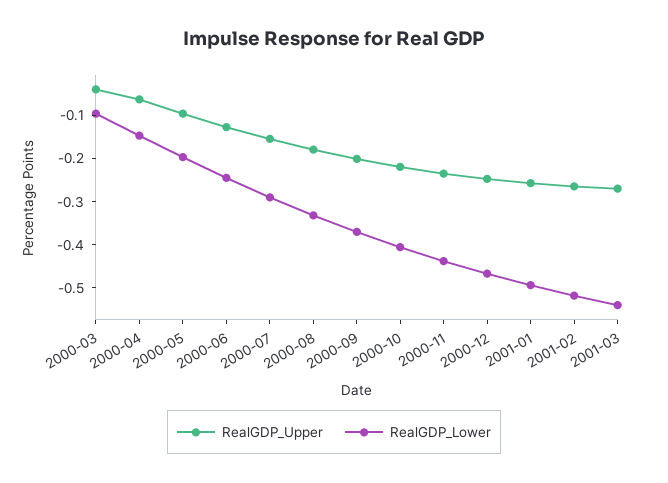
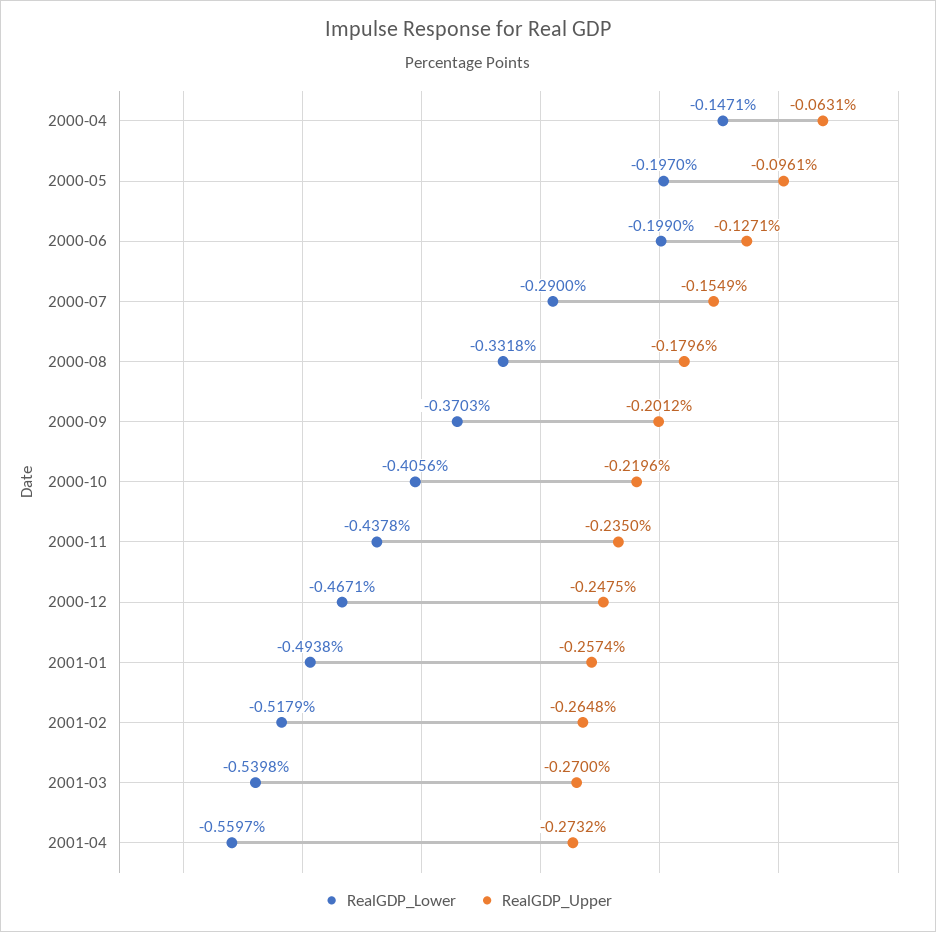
RealGDP_Upper, 2000-03: -0.04 -> none
RealGDP_Lower, 2000-03: -0.1 -> none
RealGDP_Lower, 2000-06: -0.24 -> -0.199
RealGDP_Lower, 2001-04: none -> -0.5597
RealGDP_Upper, 2001-04: none -> -0.2732

